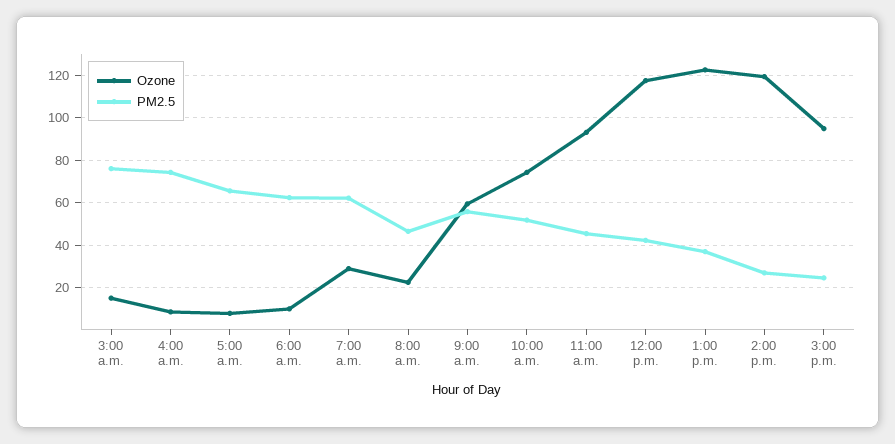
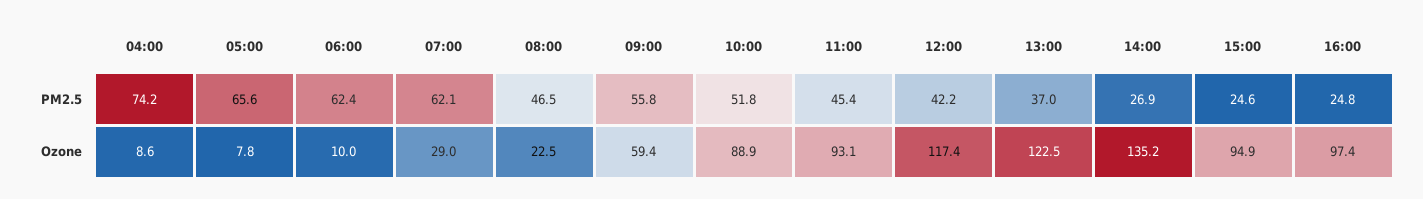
Ozone, 3:00 a.m.: 15 -> none
PM2.5, 3:00 a.m.: 75 -> none
Ozone, 10:00 a.m.: 75 -> 88.9
Ozone, 2:00 p.m.: 120 -> 135.2
PM2.5, 16:00: none -> 24.8
Ozone, 16:00: none -> 97.4

